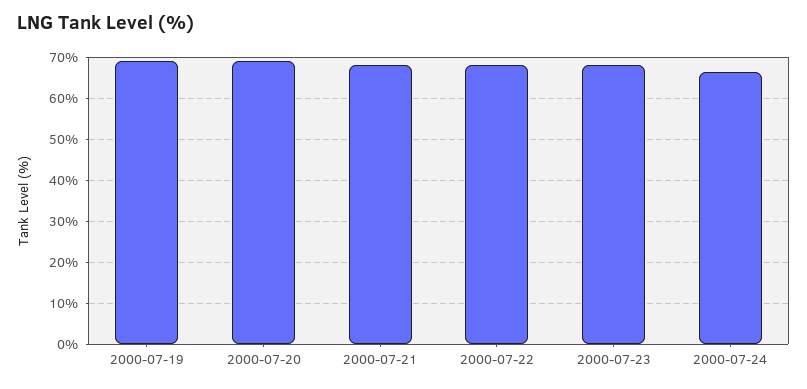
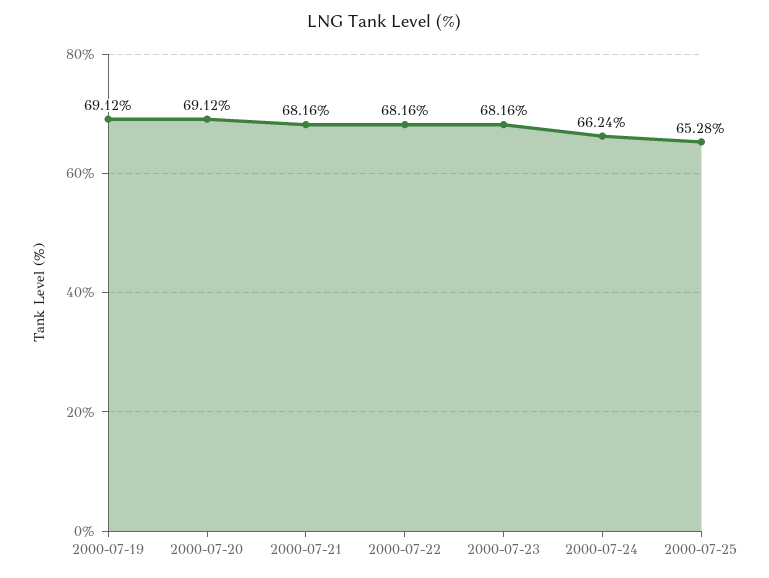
2000-07-25: none -> 65.28

